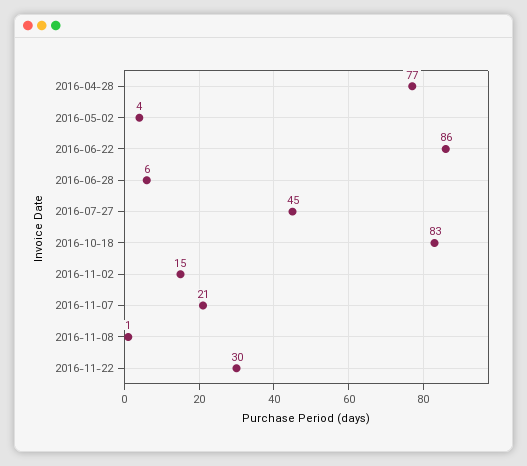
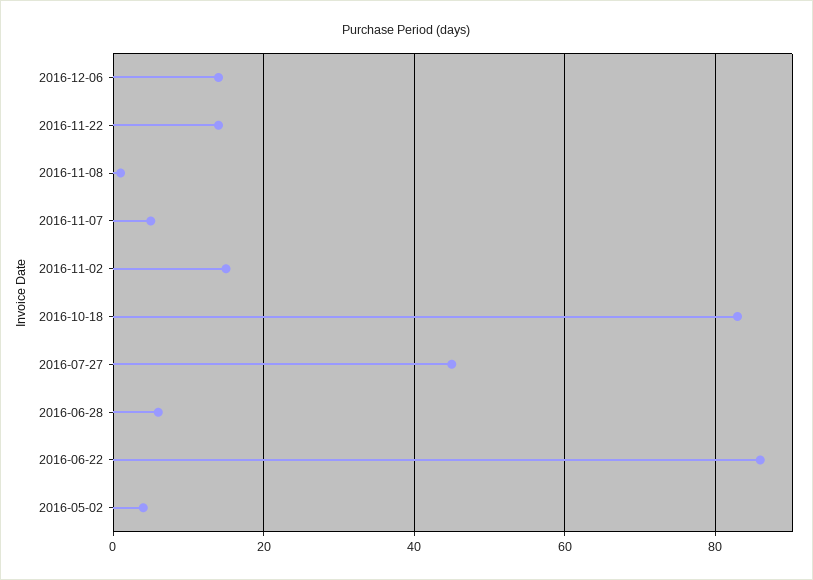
2016-04-28: 77 -> none
2016-11-07: 21 -> 5
2016-11-22: 30 -> 15
2016-12-06: none -> 15

